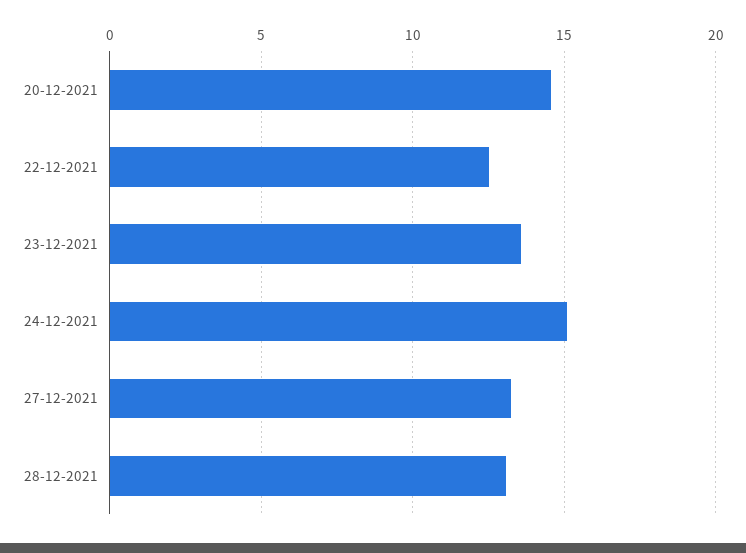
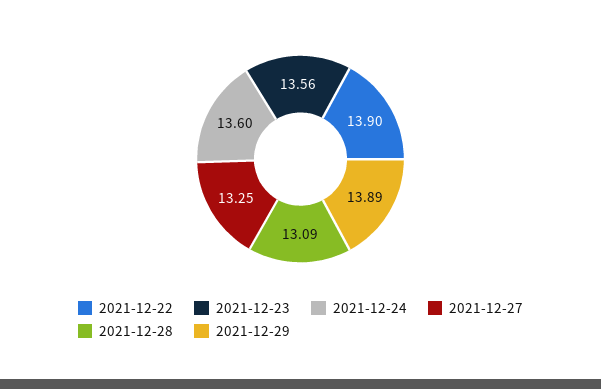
20-12-2021: 14.5 -> none
22-12-2021: 12.5 -> 13.9
24-12-2021: 15 -> 13.6
2021-12-29: none -> 13.89

